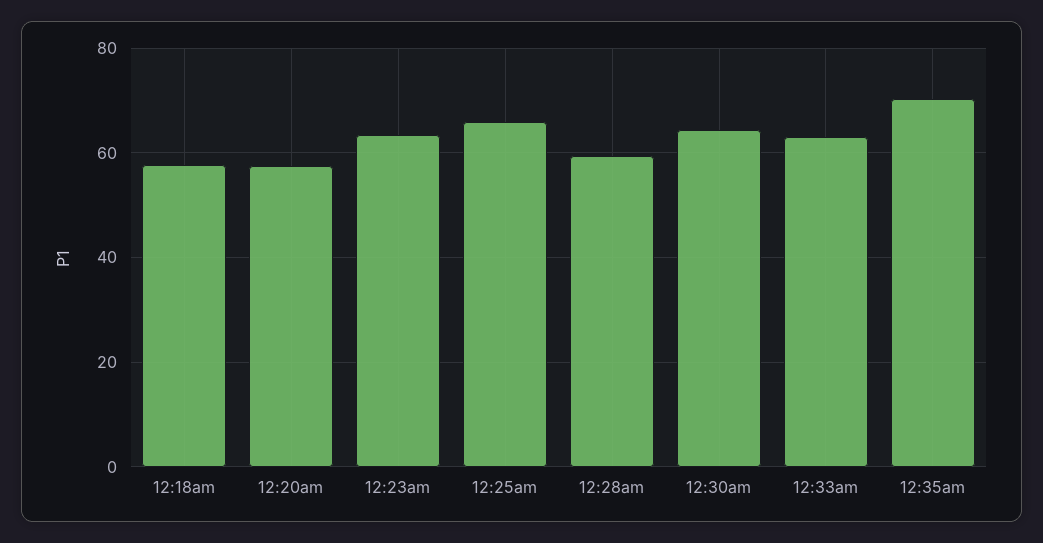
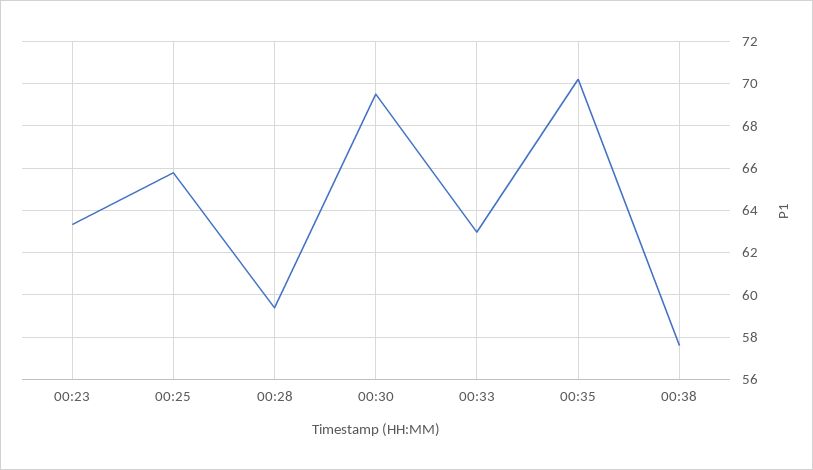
12:18am: 58 -> none
12:20am: 58 -> none
12:30am: 64 -> 69.5
00:38: none -> 57.5

